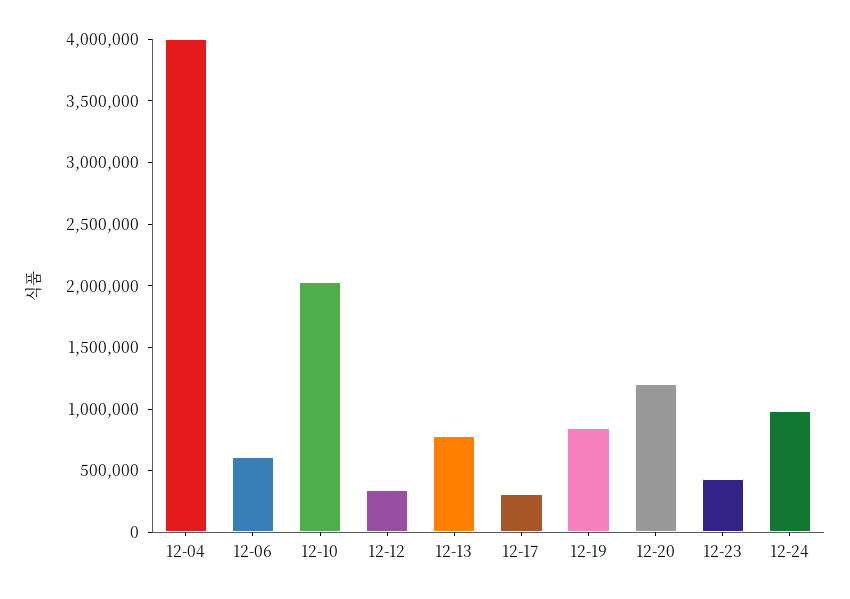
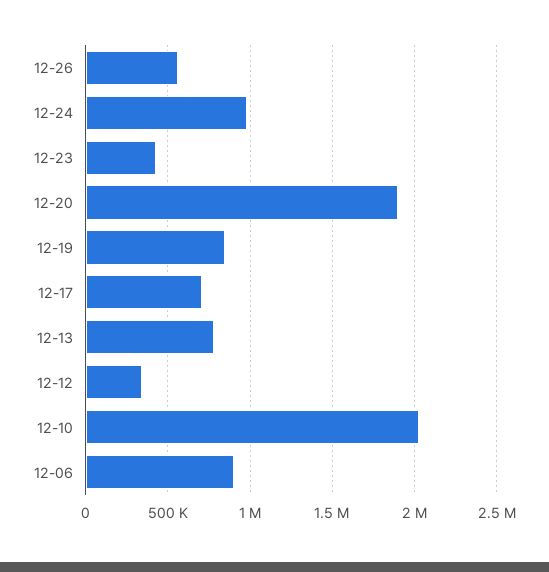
12-04: 4000000 -> none
12-06: 600000 -> 900000
12-17: 300000 -> 700000
12-20: 1200000 -> 1900000
12-26: none -> 550000

